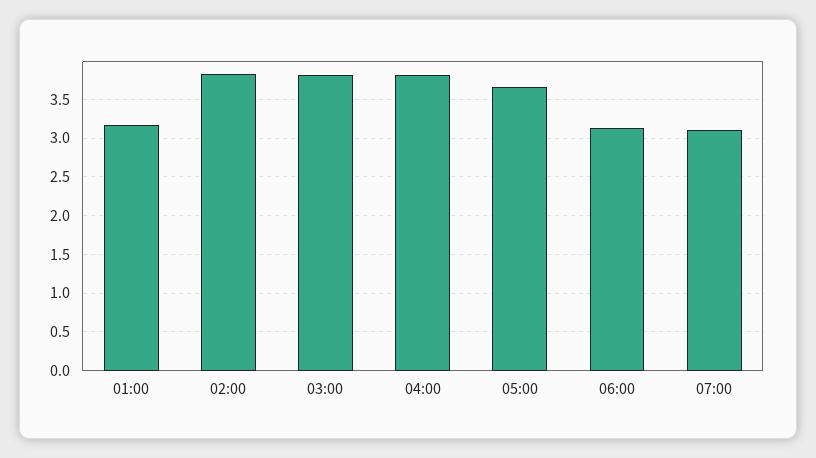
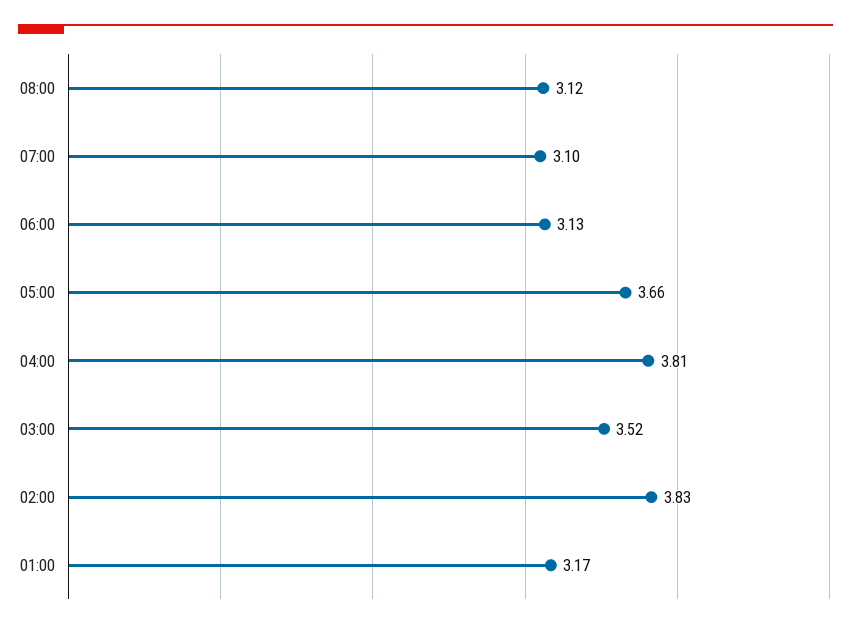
03:00: 3.8 -> 3.52
08:00: none -> 3.12

